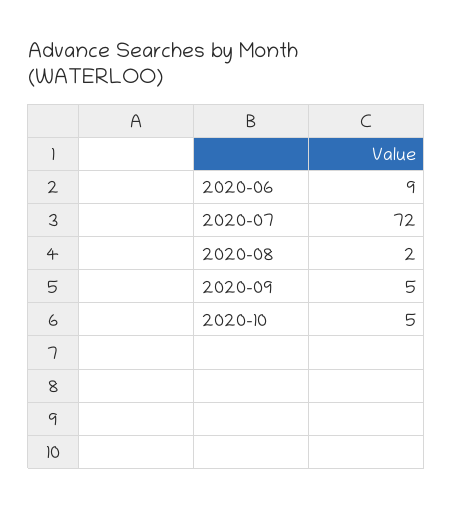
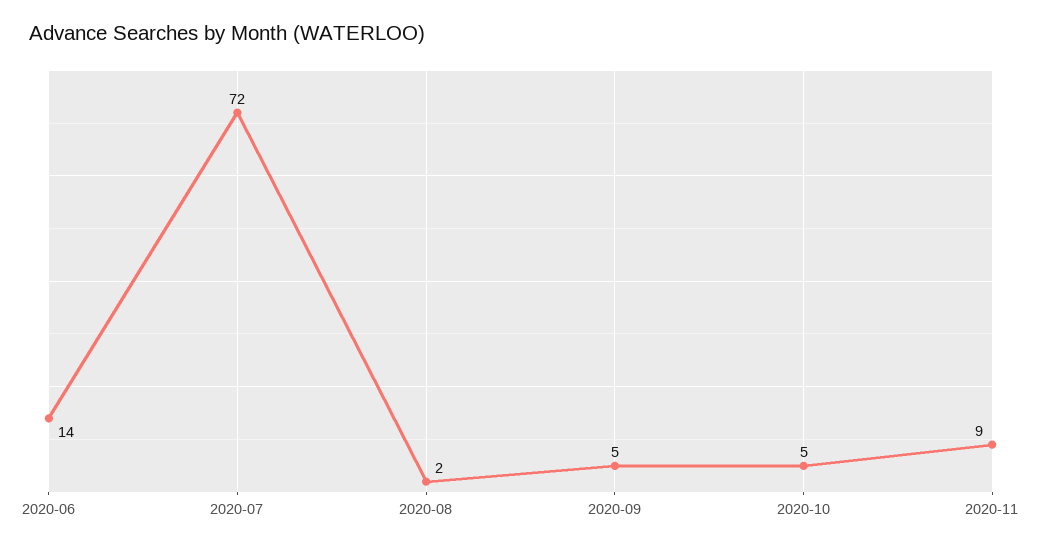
2020-06: 9 -> 14
2020-11: none -> 9

